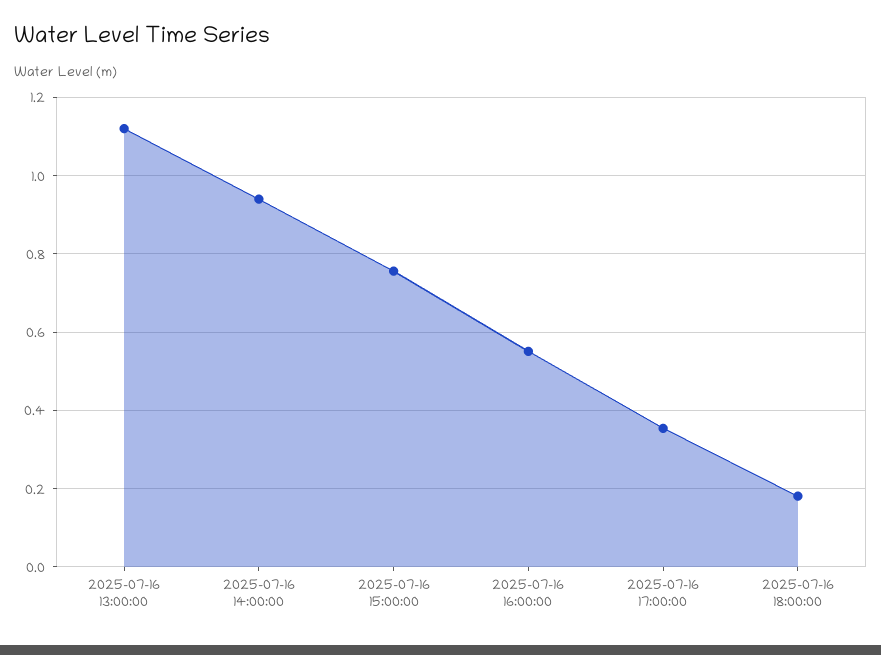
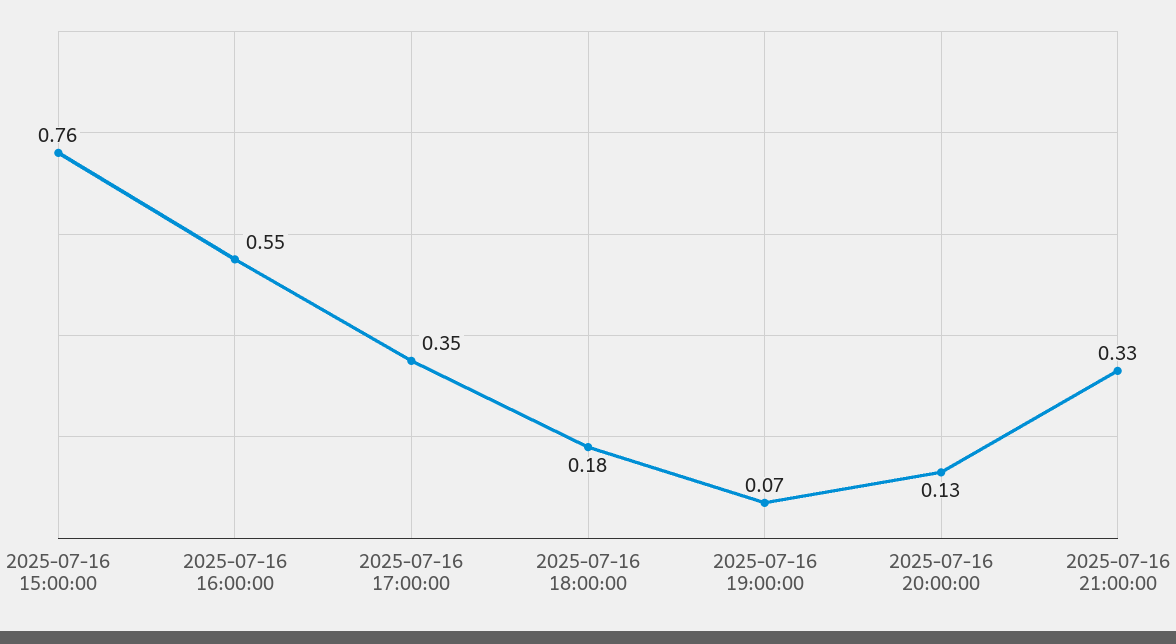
2025-07-16 13:00:00: 1.12 -> none
2025-07-16 14:00:00: 0.94 -> none
2025-07-16 19:00:00: none -> 0.07
2025-07-16 20:00:00: none -> 0.13
2025-07-16 21:00:00: none -> 0.33

